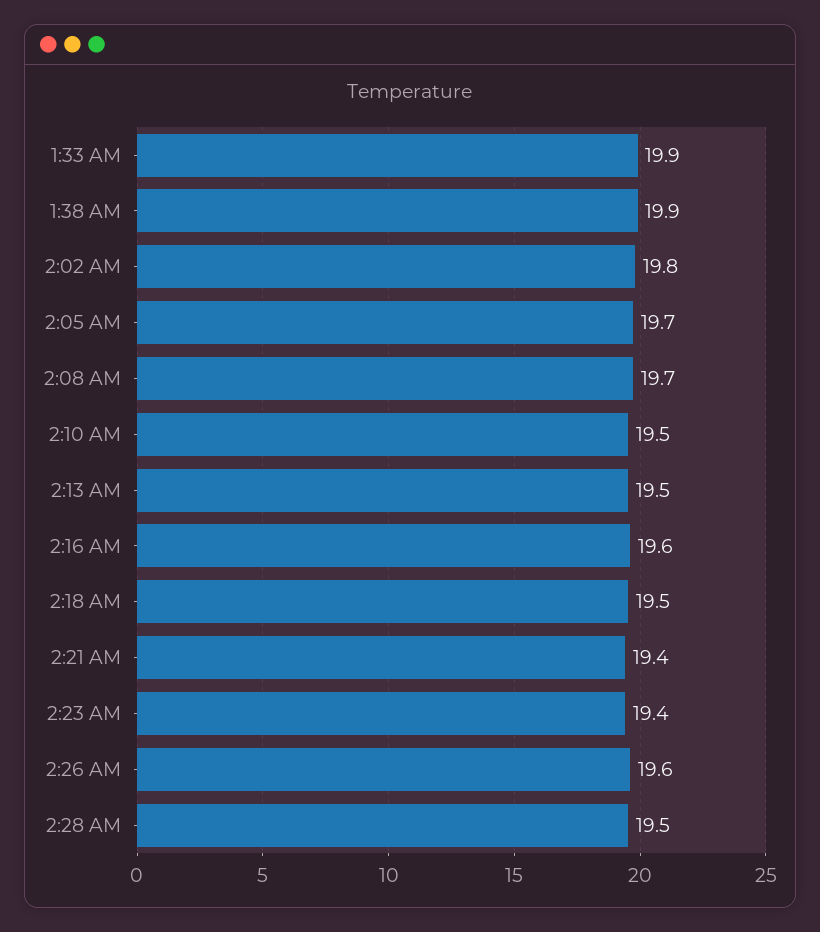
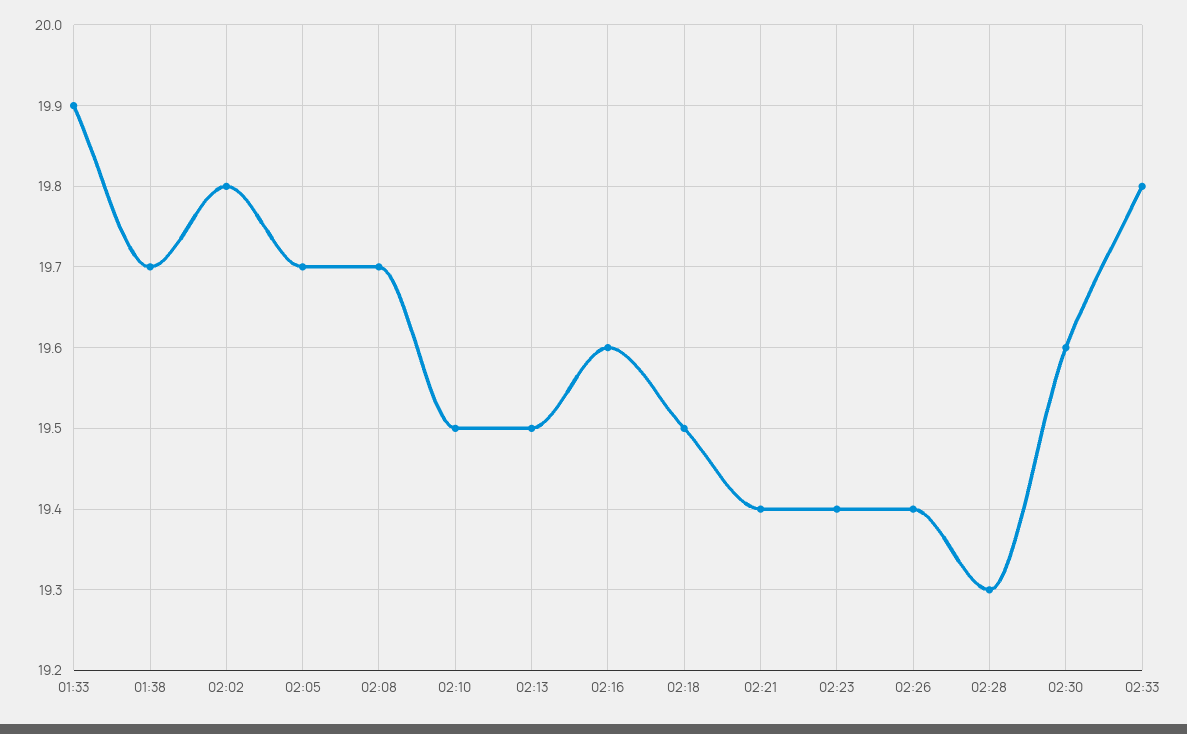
1:38 AM: 19.9 -> 19.7
2:26 AM: 19.6 -> 19.4
2:28 AM: 19.5 -> 19.3
02:30: none -> 19.6
02:33: none -> 19.8

